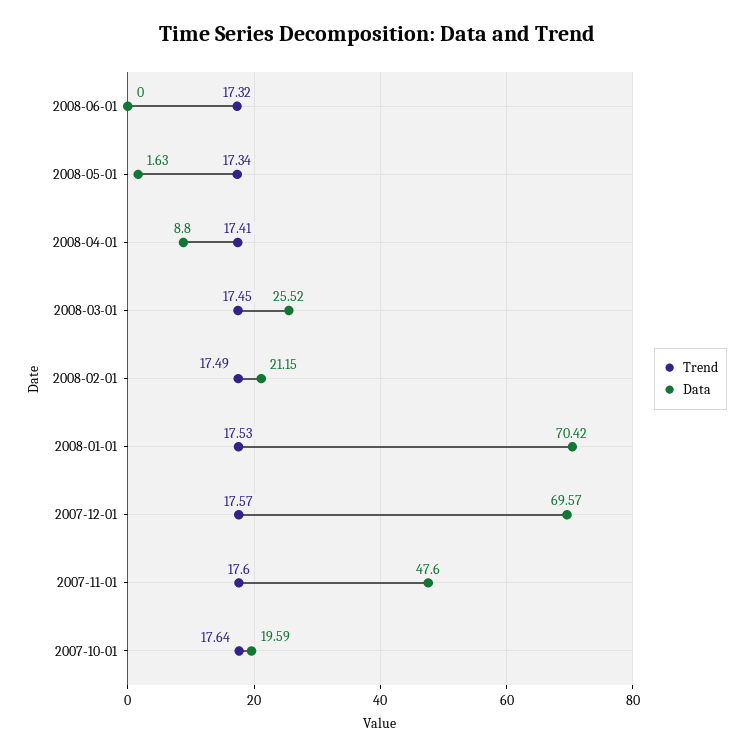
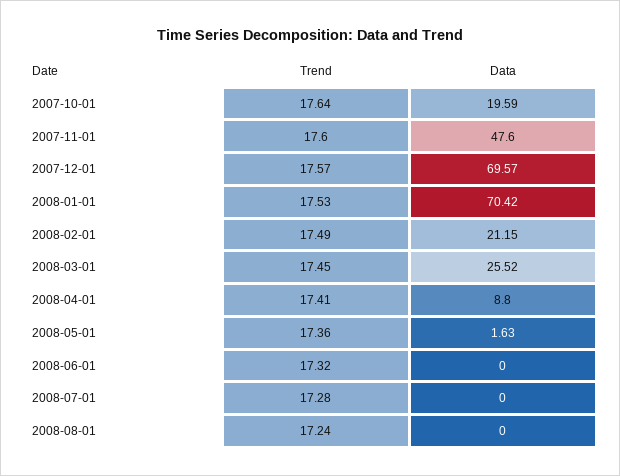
Trend, 2008-05-01: 17.34 -> 17.36
Trend, 2008-07-01: none -> 17.28
Data, 2008-07-01: none -> 0
Trend, 2008-08-01: none -> 17.24
Data, 2008-08-01: none -> 0

